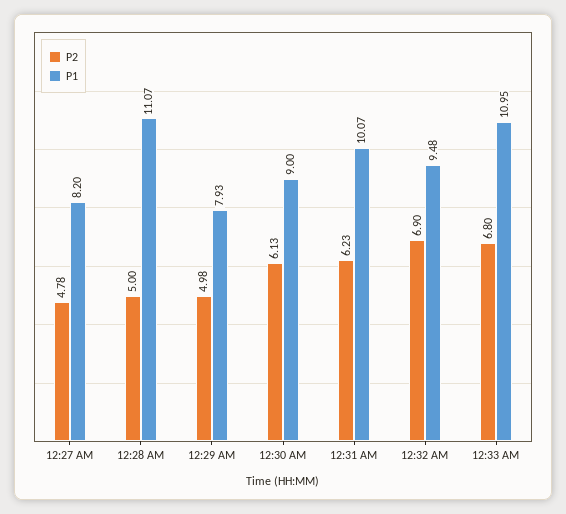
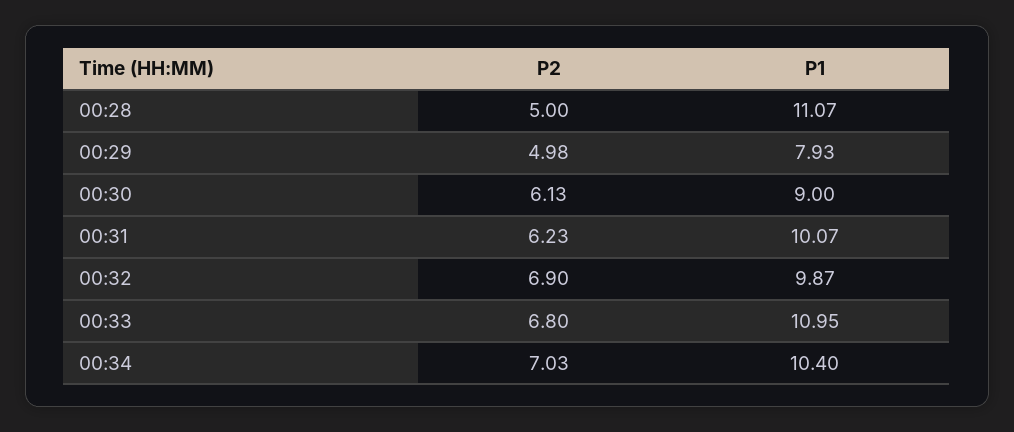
P2, 12:27 AM: 4.78 -> none
P1, 12:27 AM: 8.2 -> none
P1, 12:32 AM: 9.48 -> 9.87
P2, 00:34: none -> 7.03
P1, 00:34: none -> 10.4

